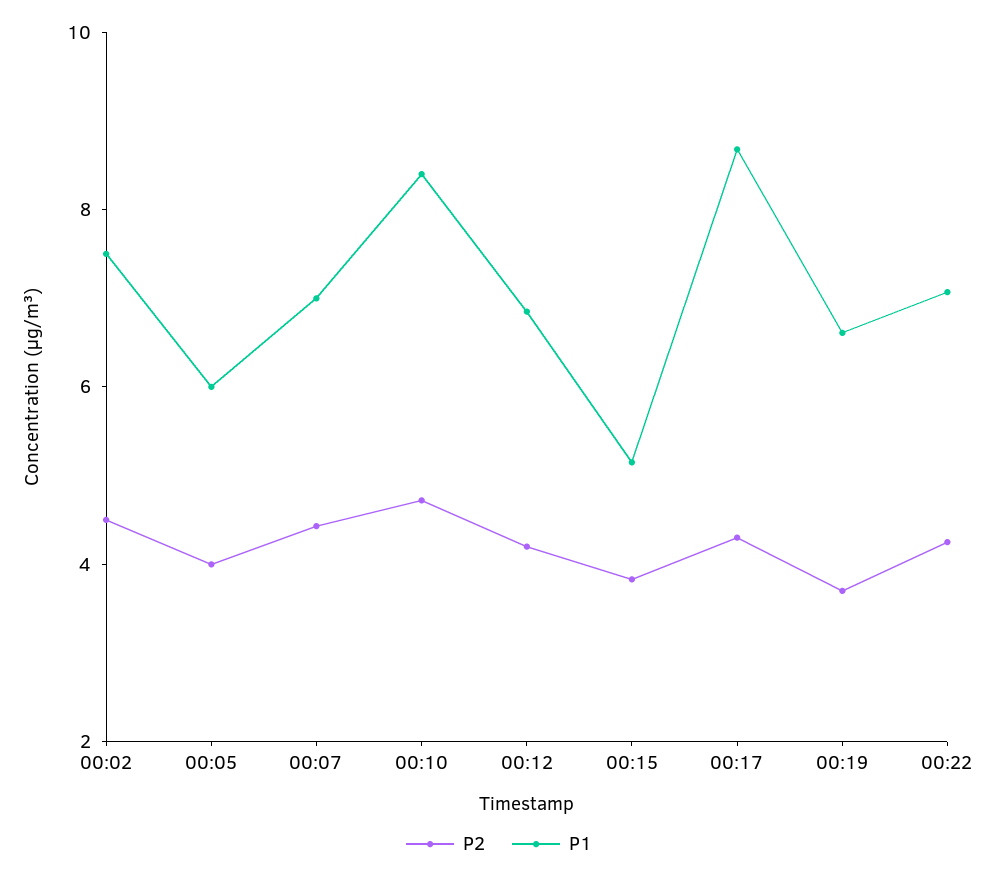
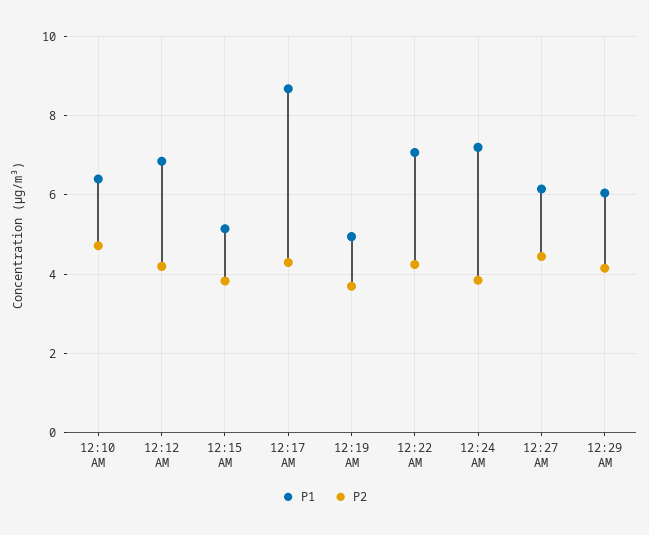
P2, 00:02: 4.5 -> none
P1, 00:02: 7.5 -> none
P2, 00:05: 4 -> none
P1, 00:05: 6 -> none
P2, 00:07: 4.5 -> none
P1, 00:07: 7 -> none
P1, 00:10: 8.5 -> 6.4
P1, 00:19: 6.5 -> 5
P1, 12:24 AM: none -> 7.2
P2, 12:24 AM: none -> 3.8
P1, 12:27 AM: none -> 6.2
P2, 12:27 AM: none -> 4.4
P1, 12:29 AM: none -> 6
P2, 12:29 AM: none -> 4.2

